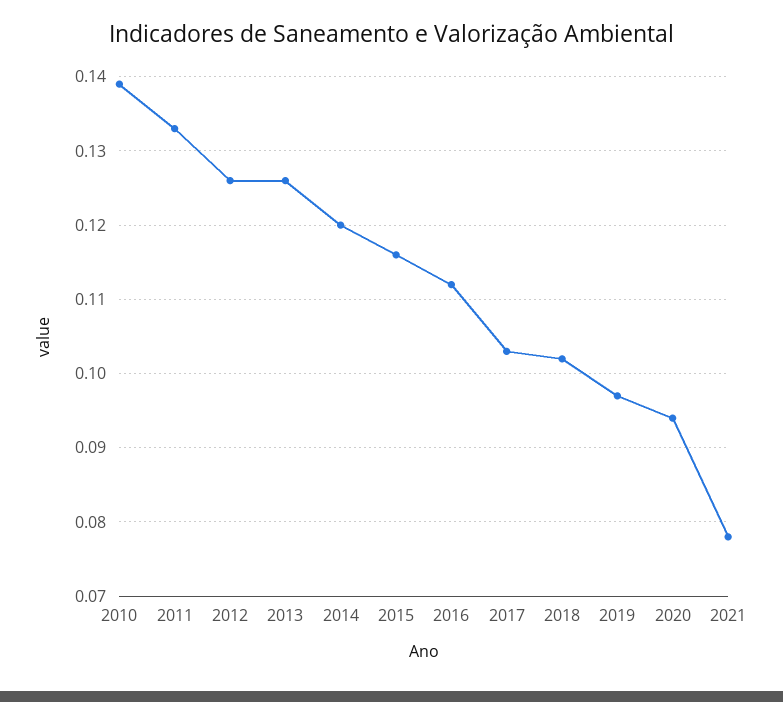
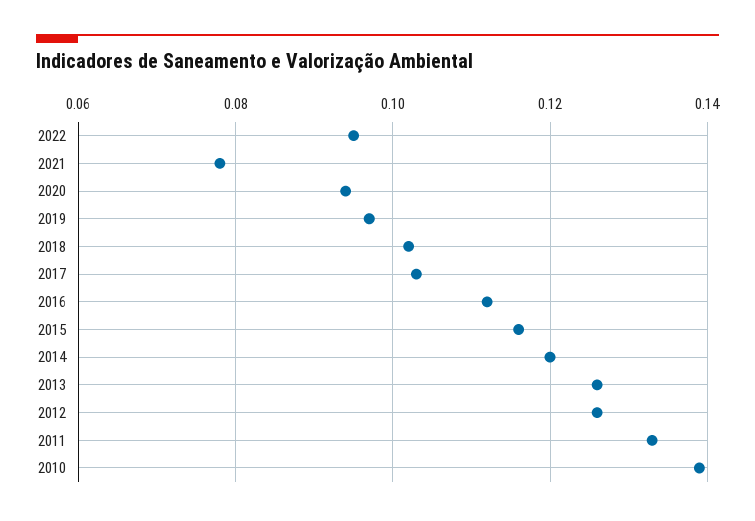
2022: none -> 0.095

